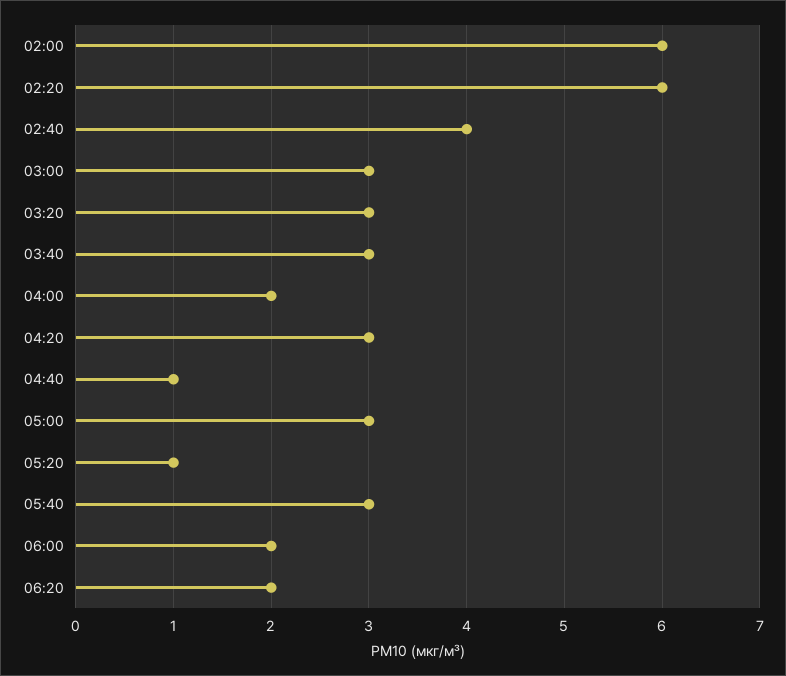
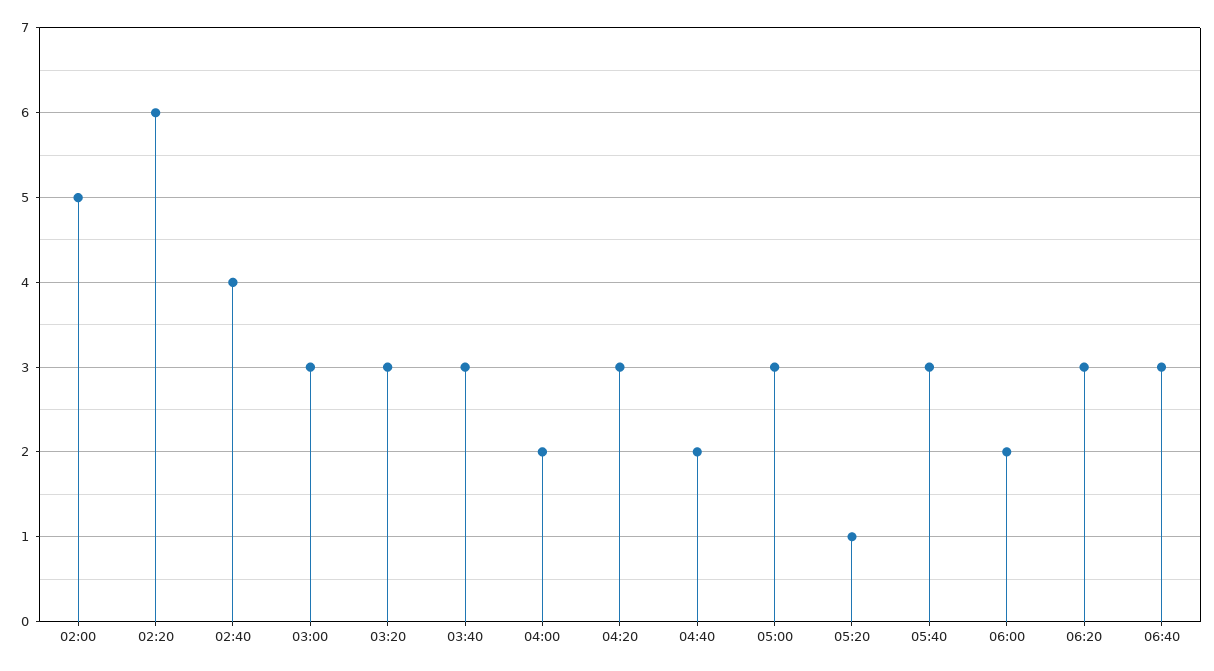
02:00: 6 -> 5
04:40: 1 -> 2
06:20: 2 -> 3
06:40: none -> 3

